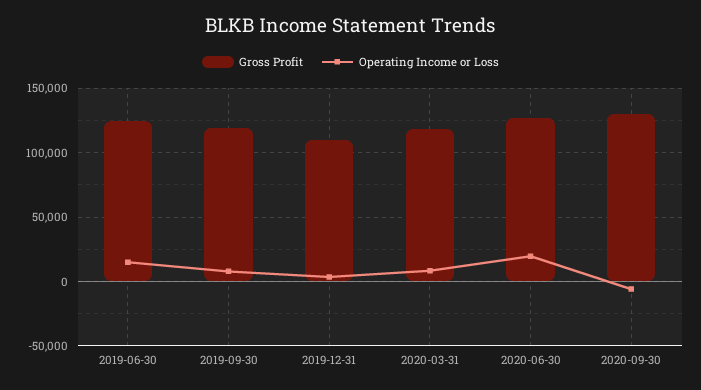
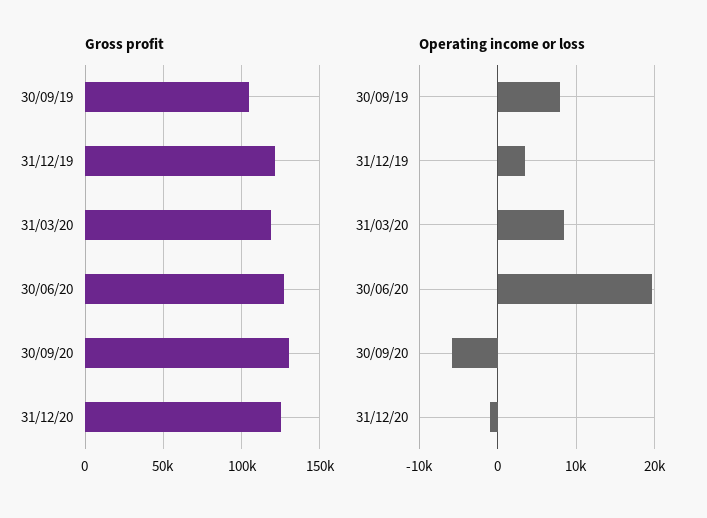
Gross Profit, 2019-06-30: 125000 -> none
Operating Income or Loss, 2019-06-30: 15000 -> none
Gross Profit, 2019-09-30: 120000 -> 105000
Gross Profit, 2019-12-31: 110000 -> 120000
Gross Profit, 31/12/20: none -> 125000
Operating Income or Loss, 31/12/20: none -> -1000

